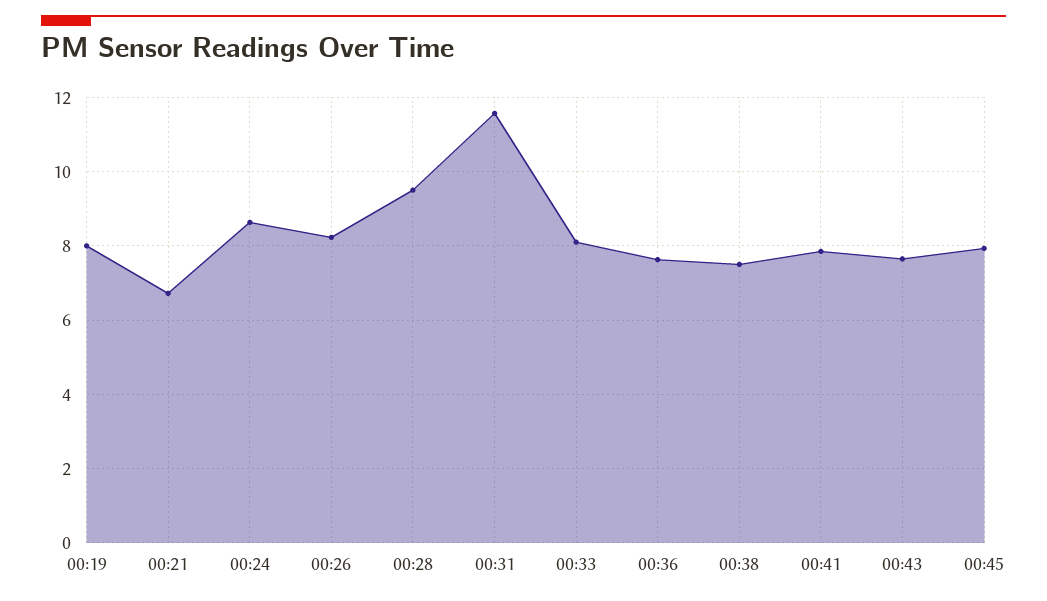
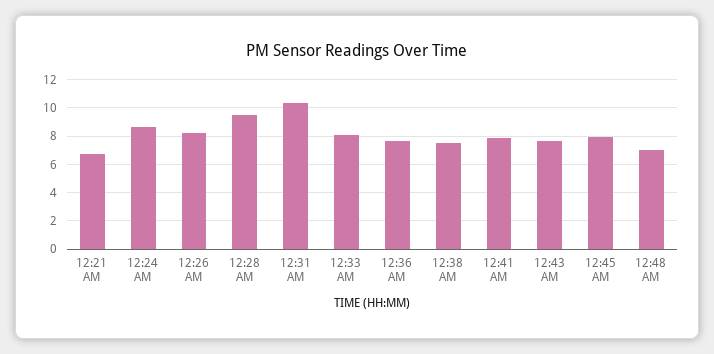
00:19: 8 -> none
00:31: 11.6 -> 10.5
12:48 AM: none -> 7

